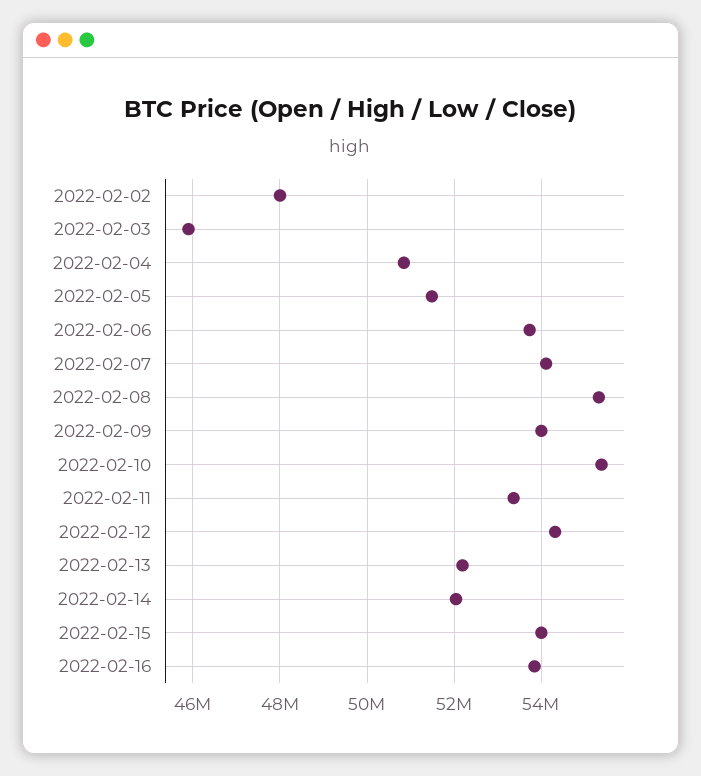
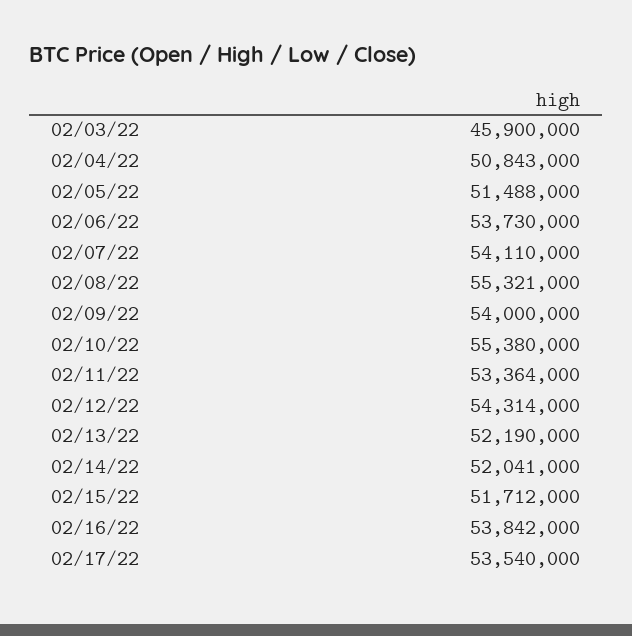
2022-02-02: 48000000 -> none
2022-02-15: 54000000 -> 51712000
02/17/22: none -> 53540000

